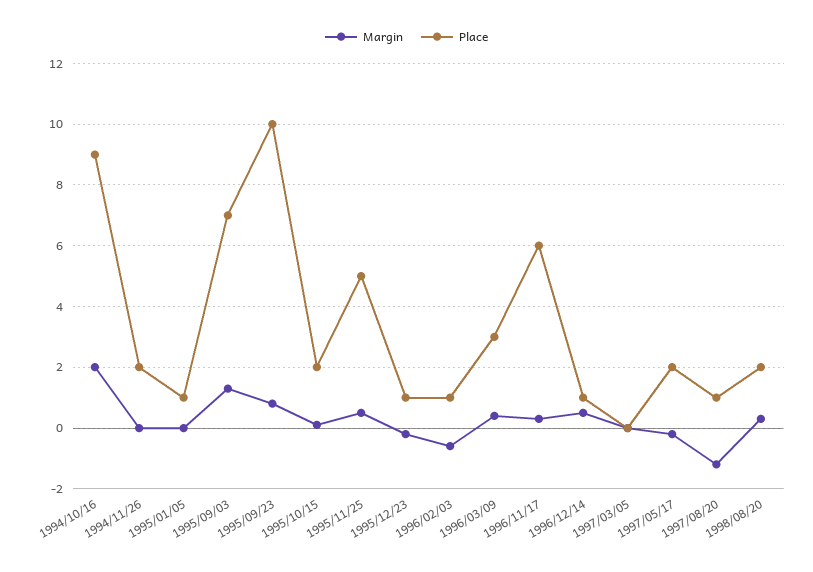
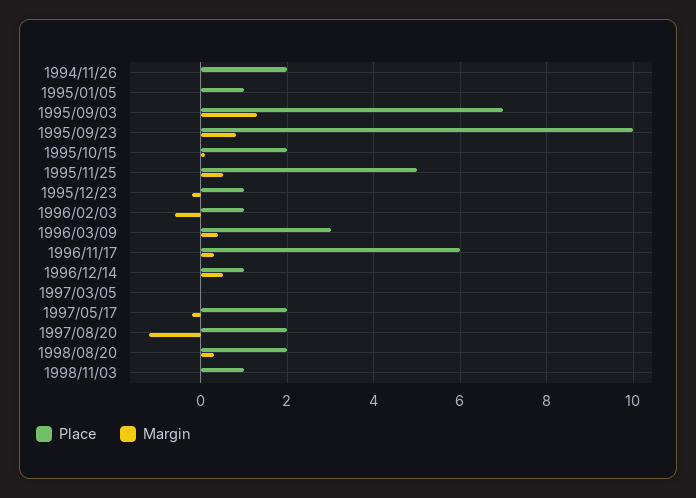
Margin, 1994/10/16: 2 -> none
Place, 1994/10/16: 9 -> none
Place, 1997/08/20: 1 -> 2
Place, 1998/11/03: none -> 1
Margin, 1998/11/03: none -> 0

